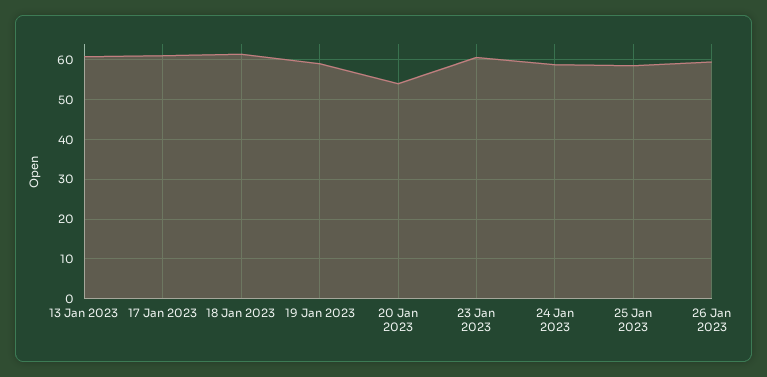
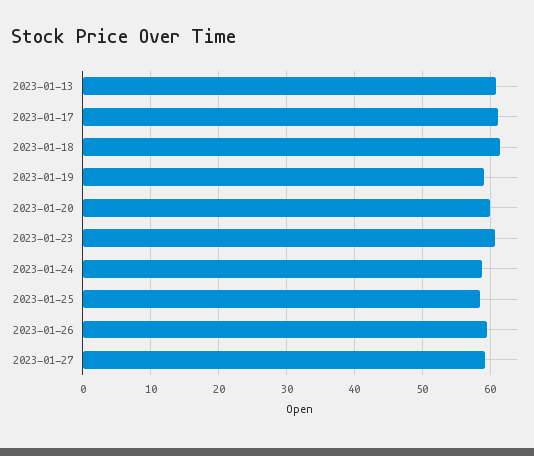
20 Jan 2023: 54 -> 60
2023-01-27: none -> 59

